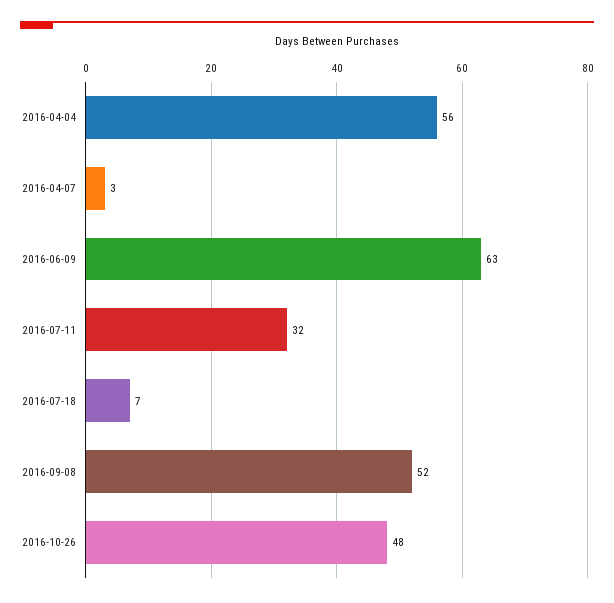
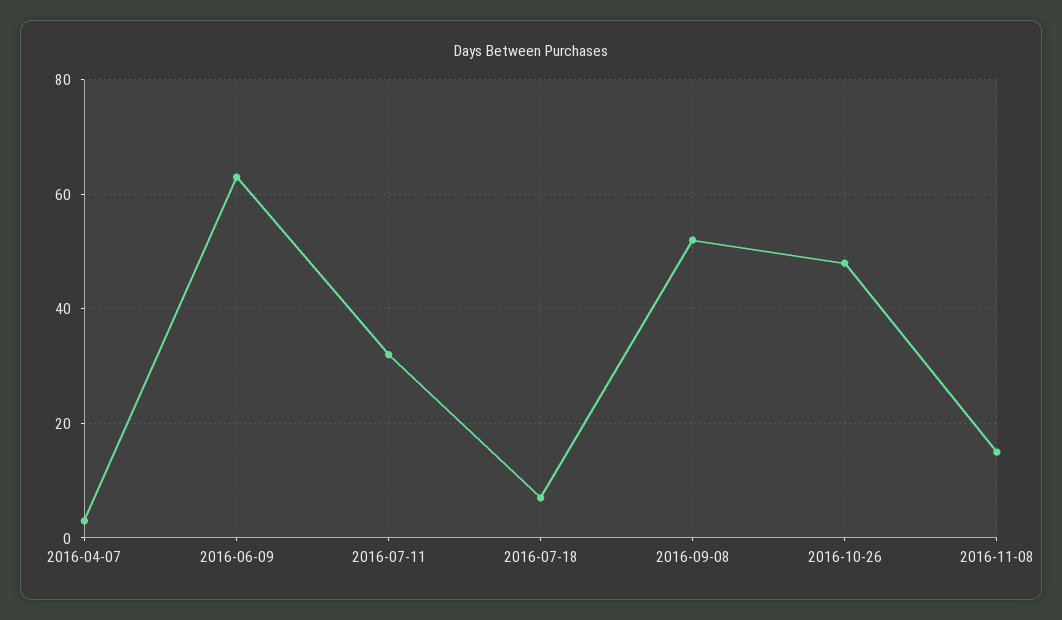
2016-04-04: 56 -> none
2016-11-08: none -> 15

